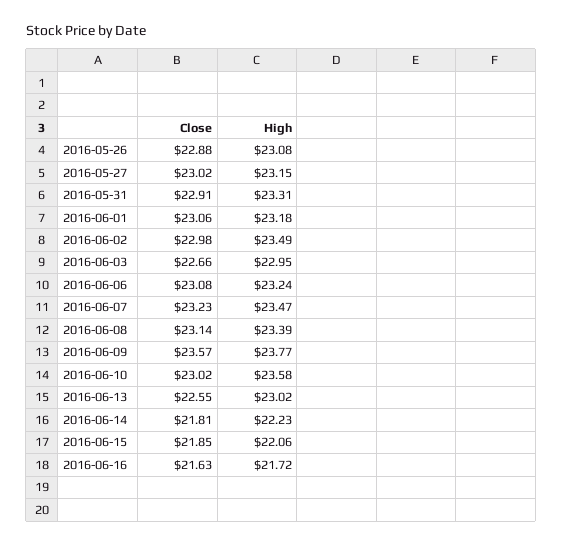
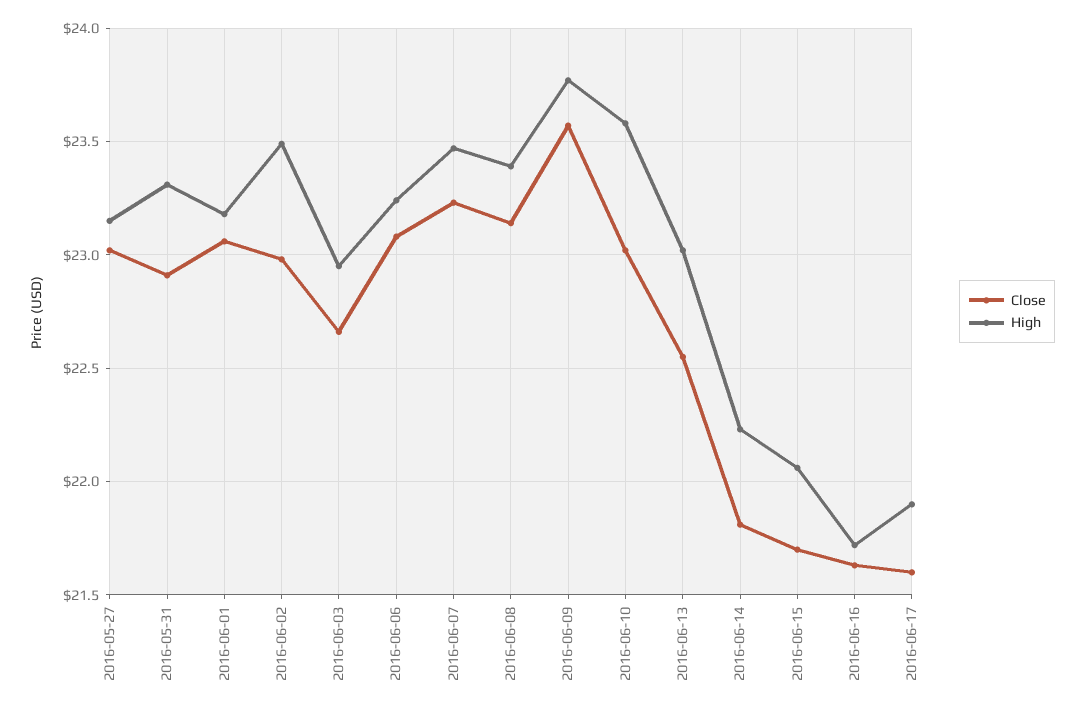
Close, 2016-05-26: 22.88 -> none
High, 2016-05-26: 23.08 -> none
Close, 2016-06-15: 21.85 -> 21.7
Close, 2016-06-17: none -> 21.6
High, 2016-06-17: none -> 21.9

